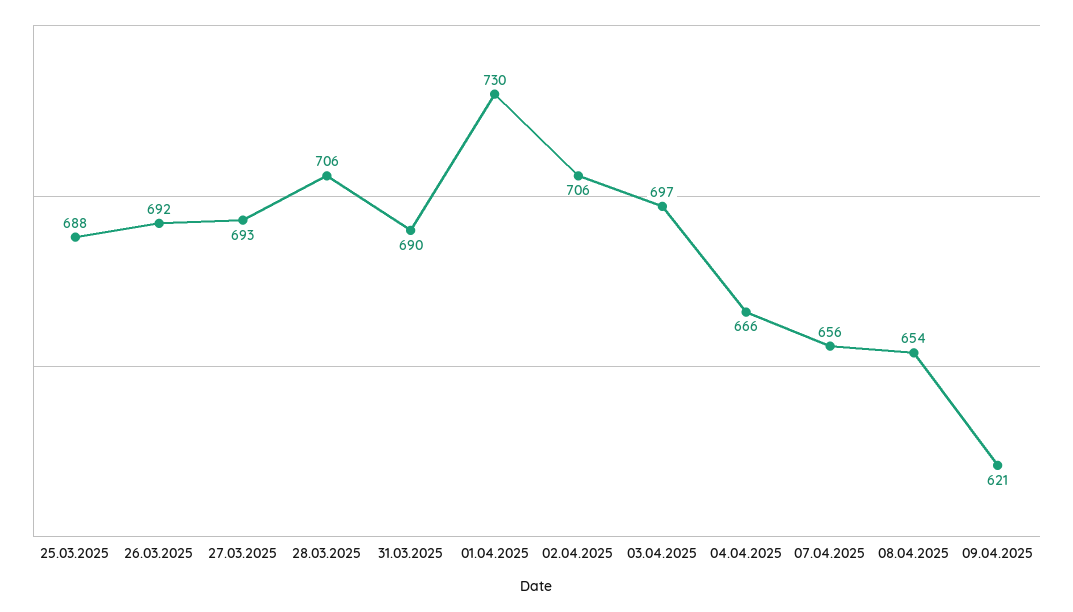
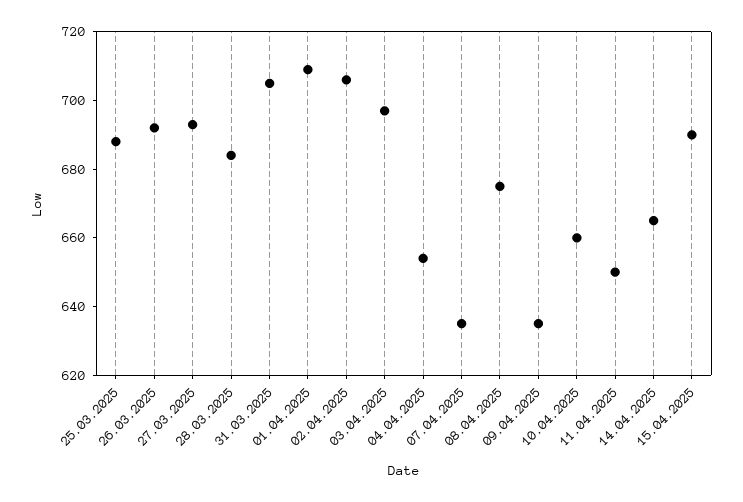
28.03.2025: 706 -> 685
31.03.2025: 690 -> 705
01.04.2025: 730 -> 710
04.04.2025: 666 -> 655
07.04.2025: 656 -> 635
08.04.2025: 654 -> 675
09.04.2025: 621 -> 635
10.04.2025: none -> 660
11.04.2025: none -> 650
14.04.2025: none -> 665
15.04.2025: none -> 690

